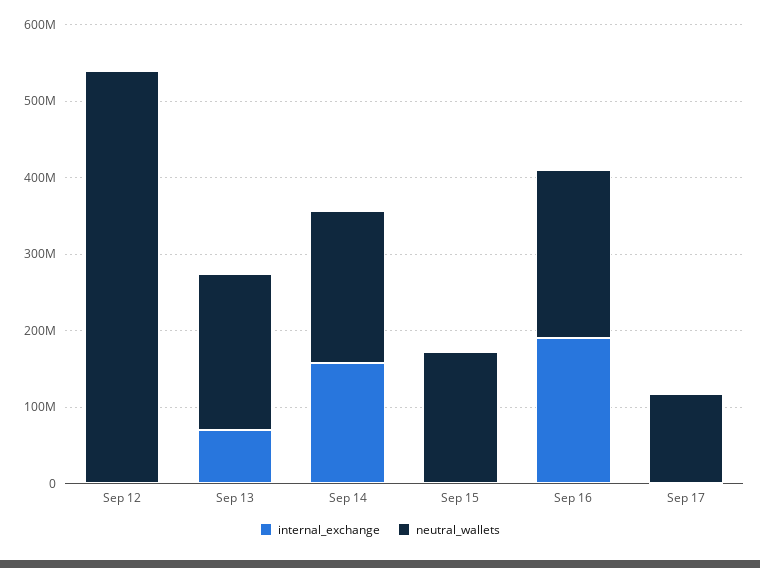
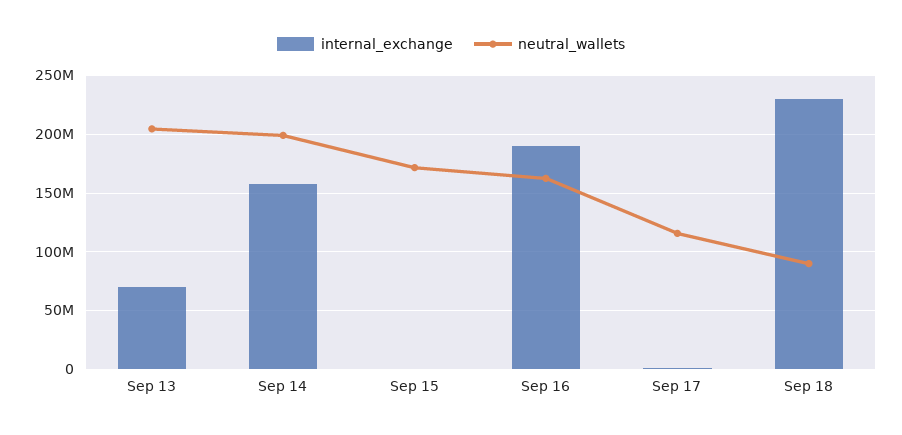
internal_exchange, Sep 12: 0 -> none
neutral_wallets, Sep 12: 540000000 -> none
neutral_wallets, Sep 16: 220000000 -> 160000000
internal_exchange, Sep 18: none -> 230000000
neutral_wallets, Sep 18: none -> 90000000

